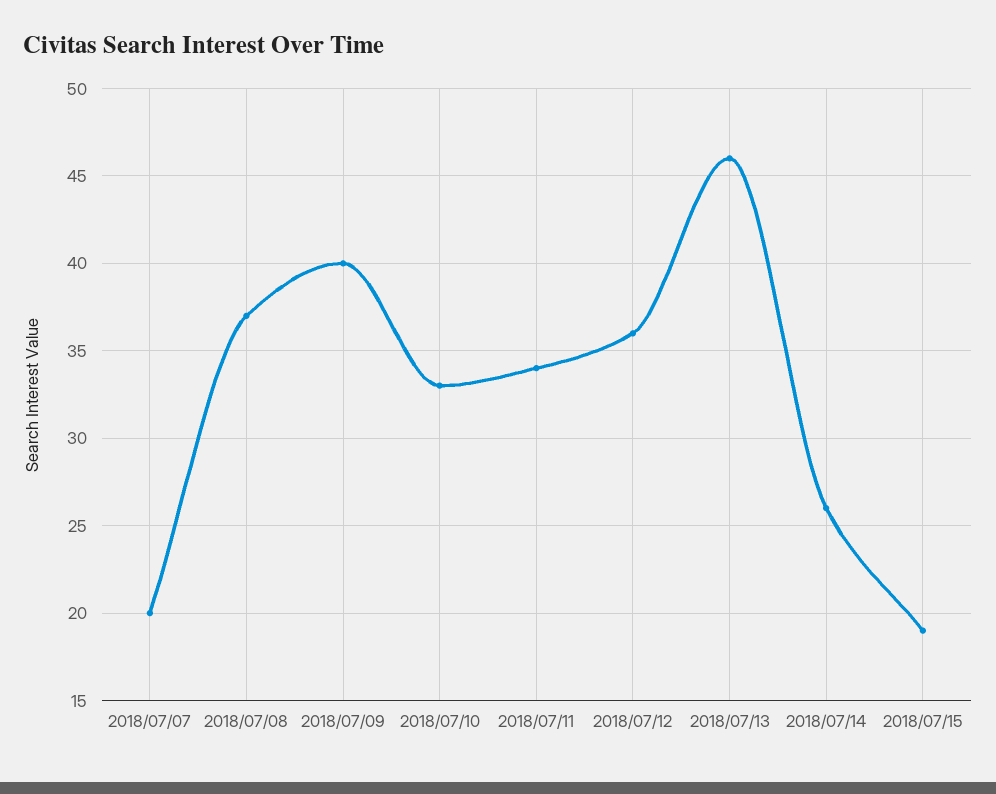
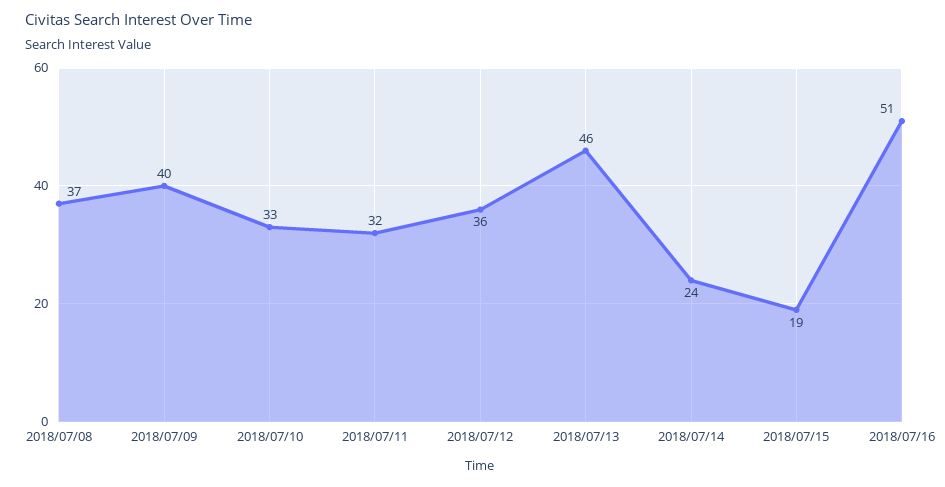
2018/07/07: 20 -> none
2018/07/11: 34 -> 32
2018/07/14: 26 -> 24
2018/07/16: none -> 51

